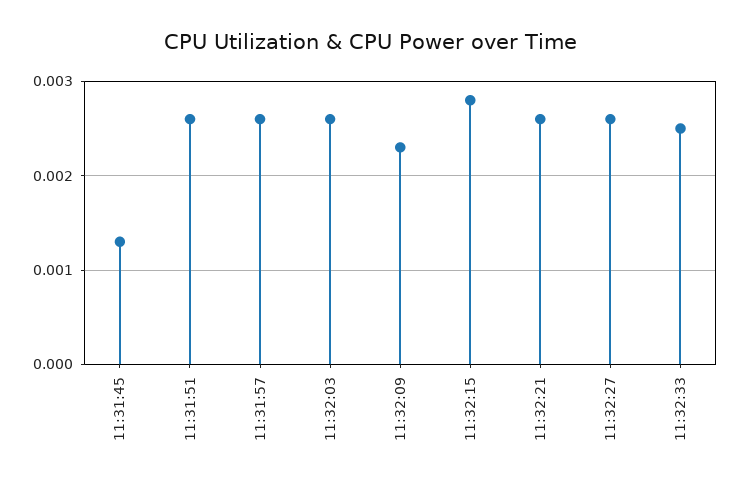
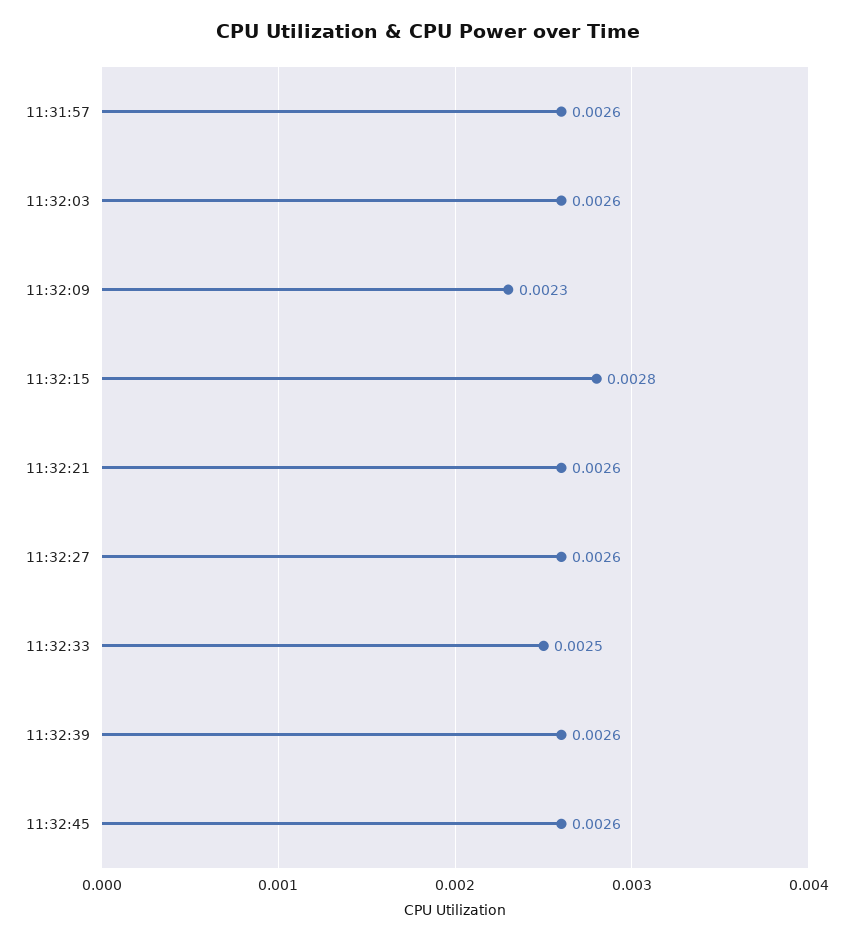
11:31:45: 0.0013 -> none
11:31:51: 0.0026 -> none
11:32:39: none -> 0.0026
11:32:45: none -> 0.0026

